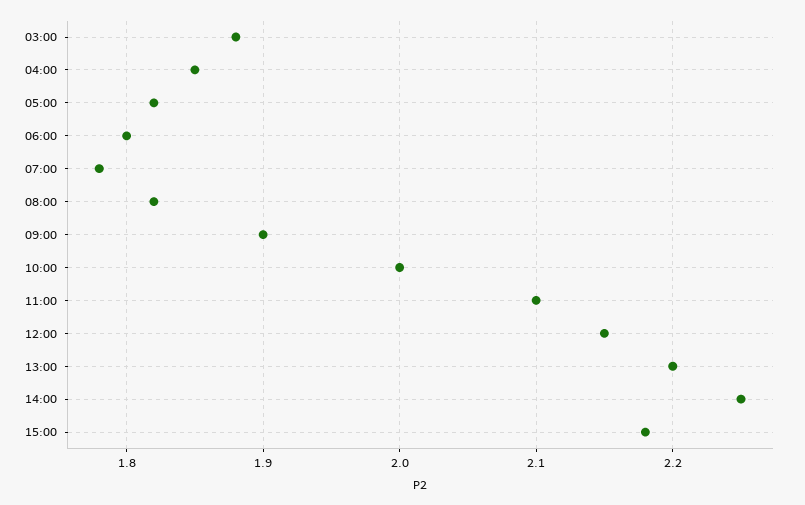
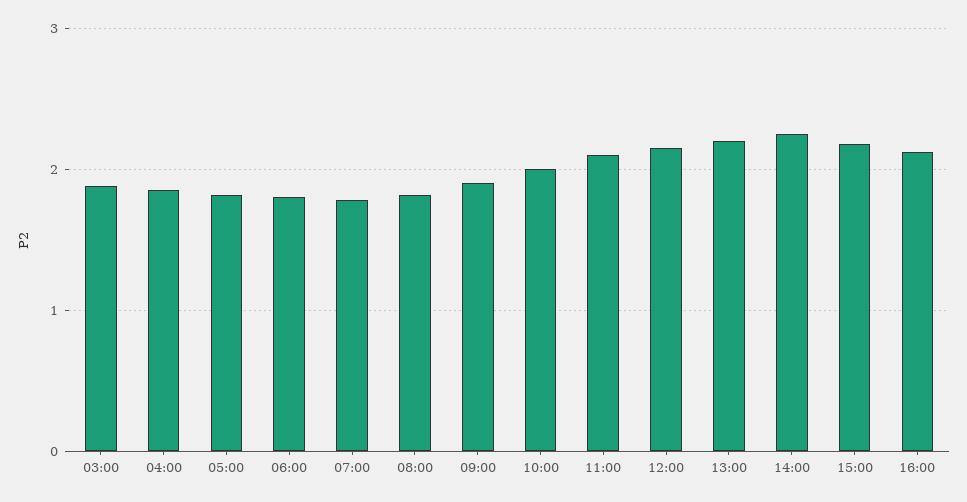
16:00: none -> 2.1

